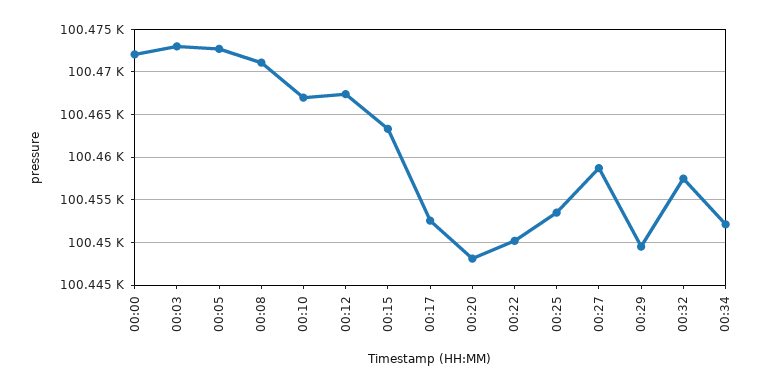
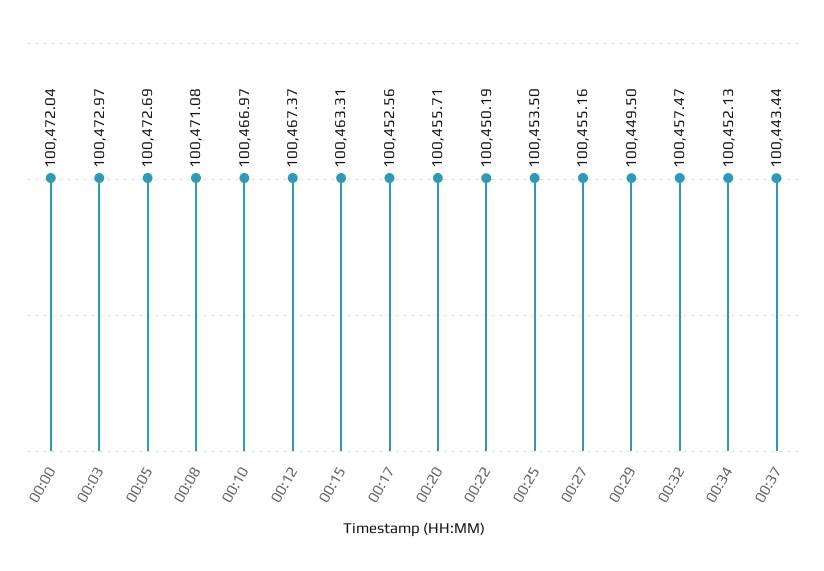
00:20: 100448 -> 100455.71
00:27: 100459 -> 100455.16
00:37: none -> 100443.44

